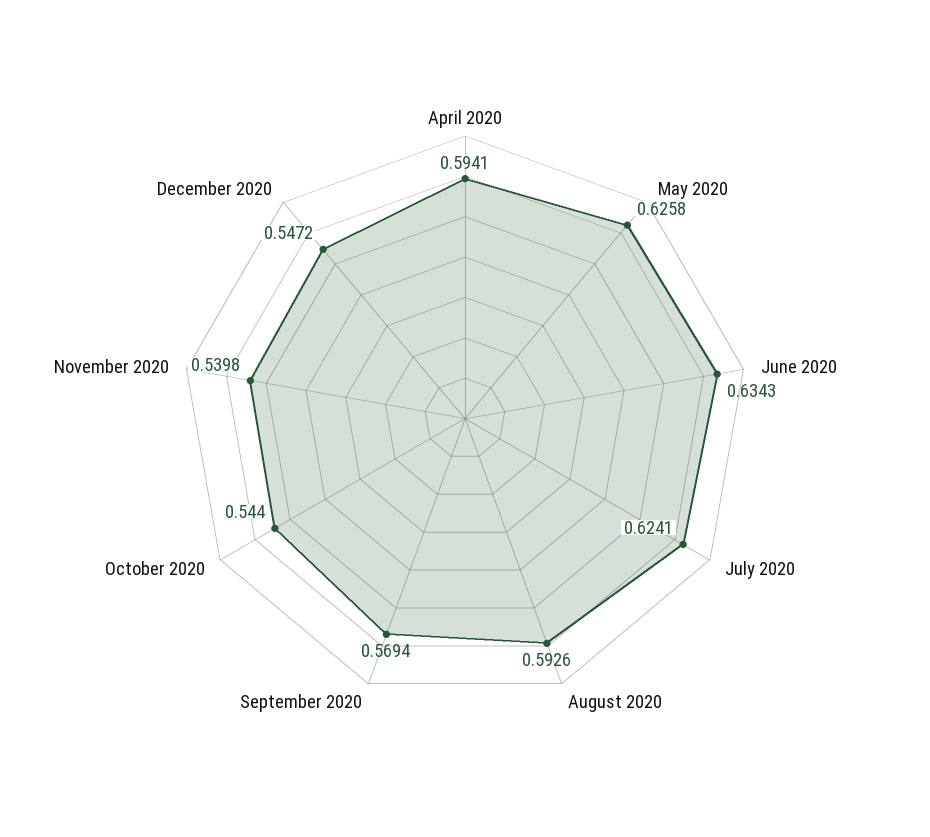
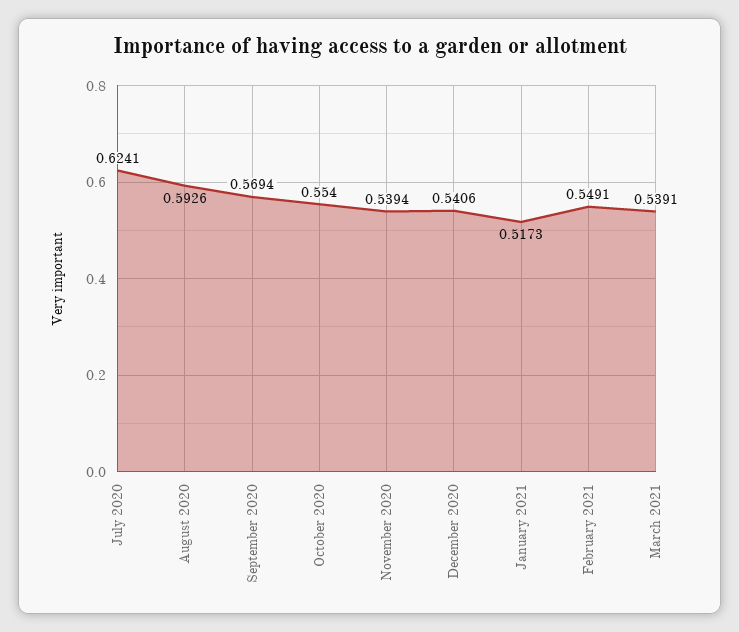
April 2020: 0.5941 -> none
May 2020: 0.6258 -> none
June 2020: 0.6343 -> none
October 2020: 0.544 -> 0.554
November 2020: 0.5398 -> 0.5394
December 2020: 0.5472 -> 0.5406
January 2021: none -> 0.5173
February 2021: none -> 0.5491
March 2021: none -> 0.5391

